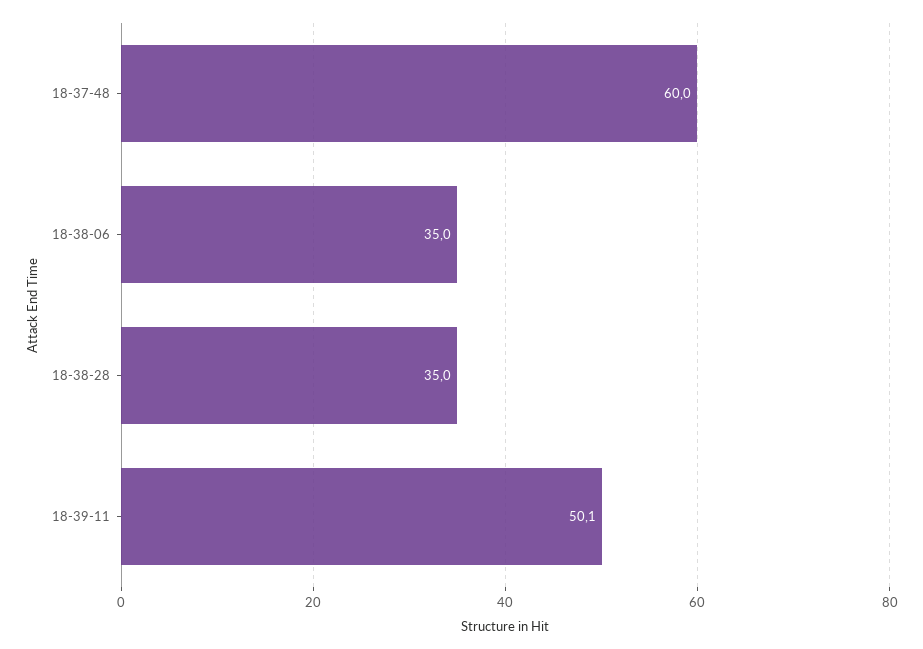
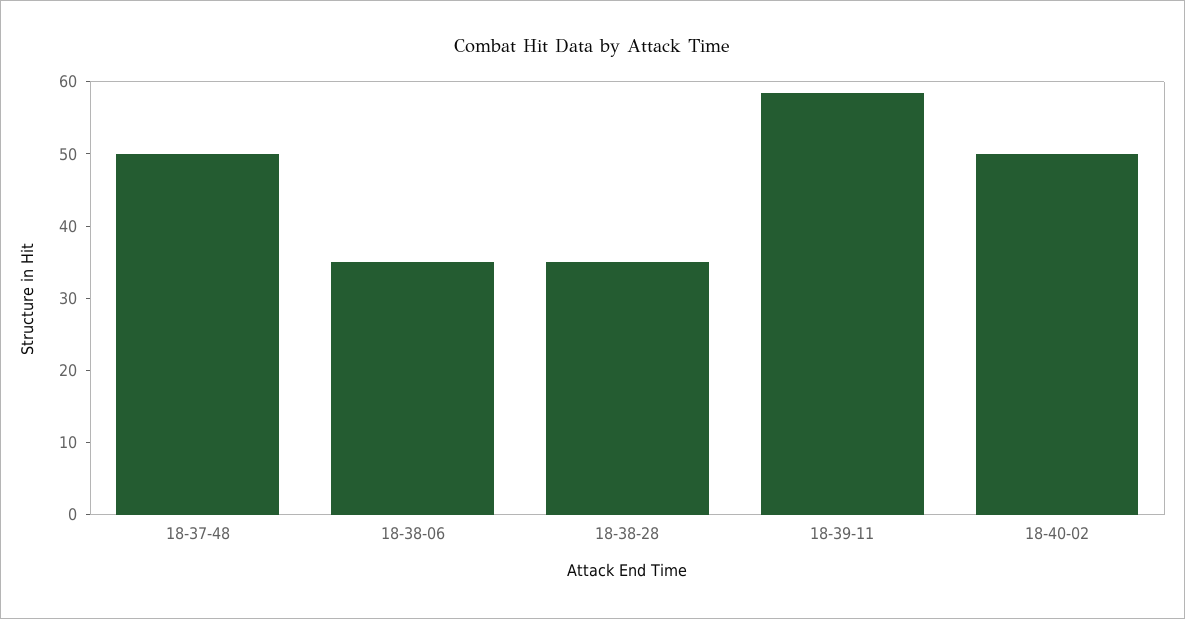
18-37-48: 60 -> 50
18-39-11: 50.1 -> 58
18-40-02: none -> 50

